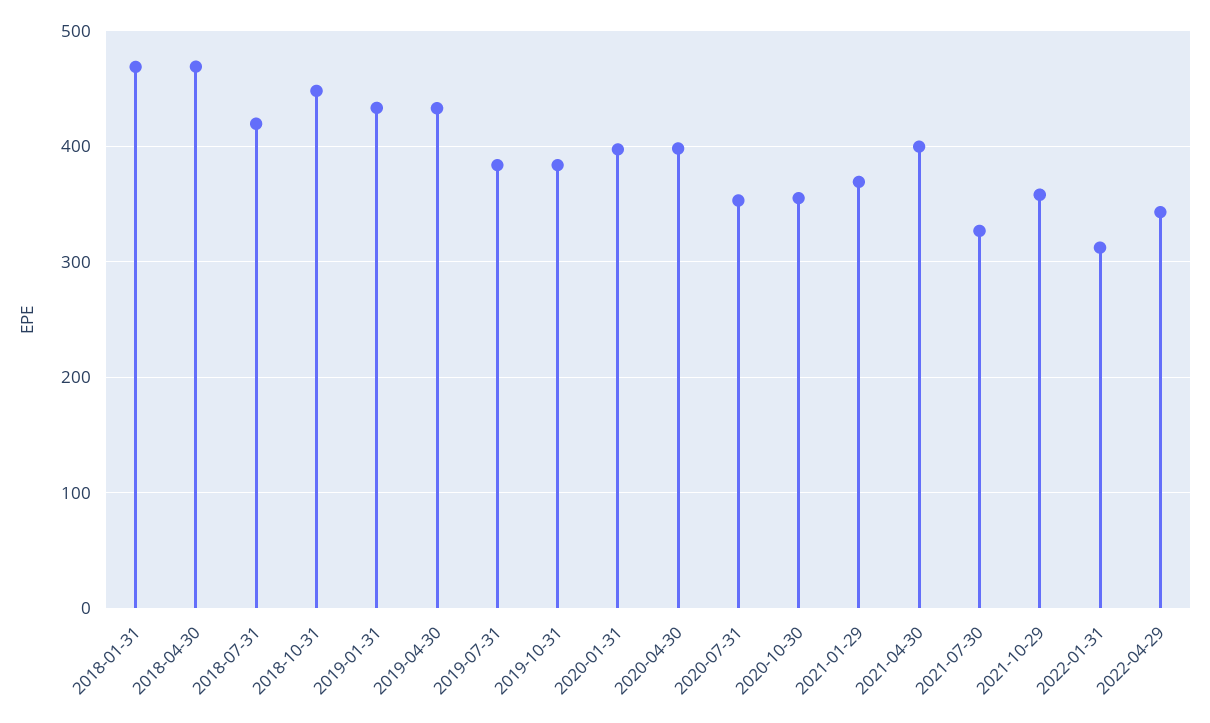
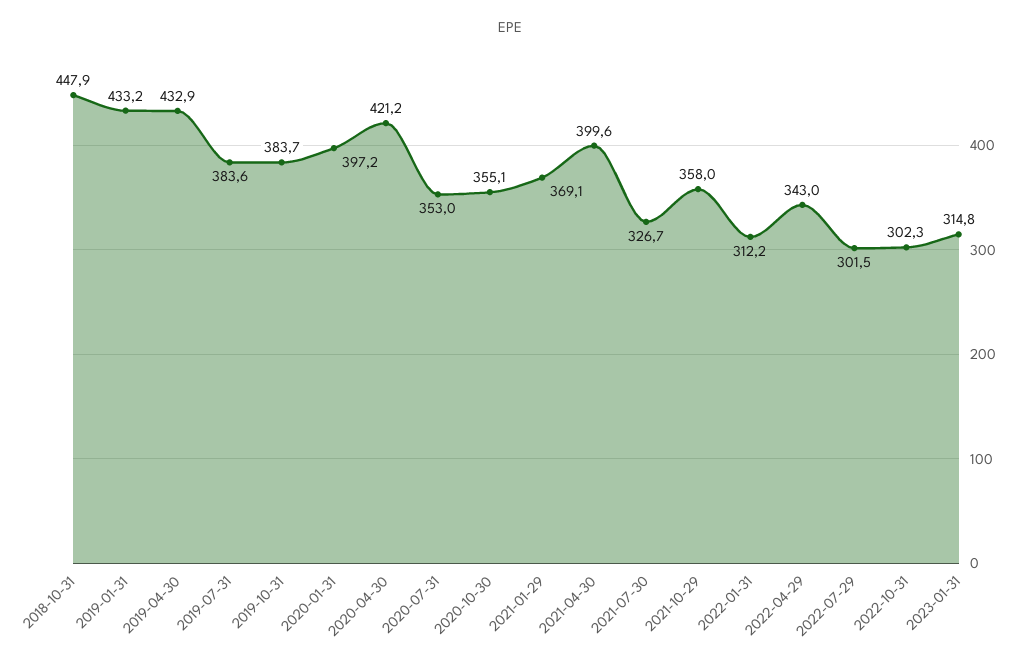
2018-01-31: 470 -> none
2018-04-30: 470 -> none
2018-07-31: 420 -> none
2020-04-30: 400 -> 421.2
2022-07-29: none -> 301.5
2022-10-31: none -> 302.3
2023-01-31: none -> 314.8

